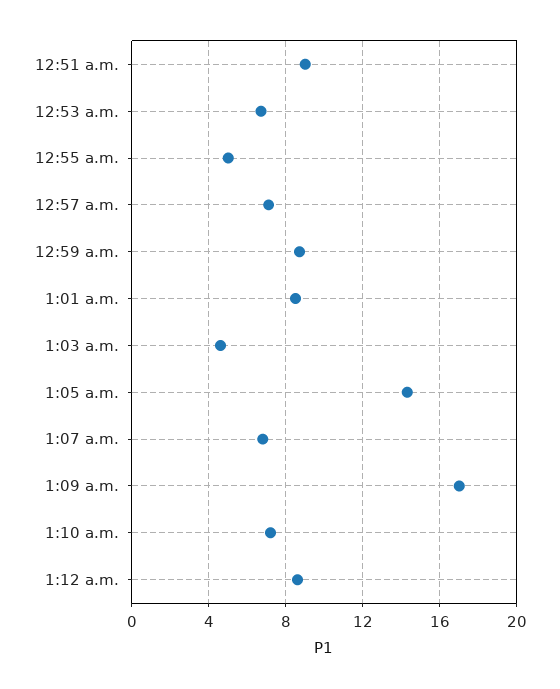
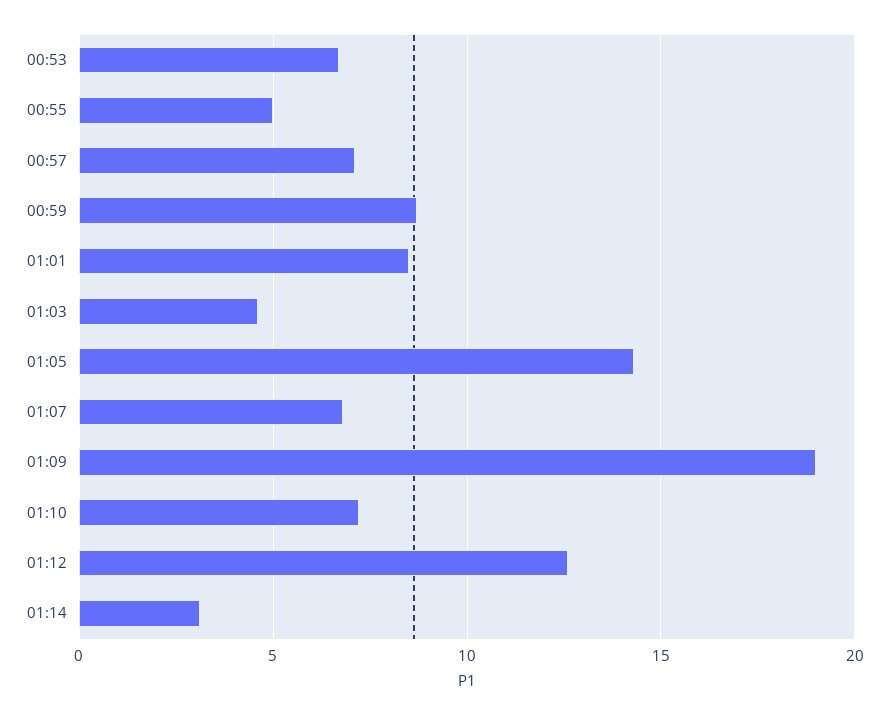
12:51 a.m.: 9 -> none
1:09 a.m.: 17 -> 19
1:12 a.m.: 8.5 -> 12.5
01:14: none -> 3

